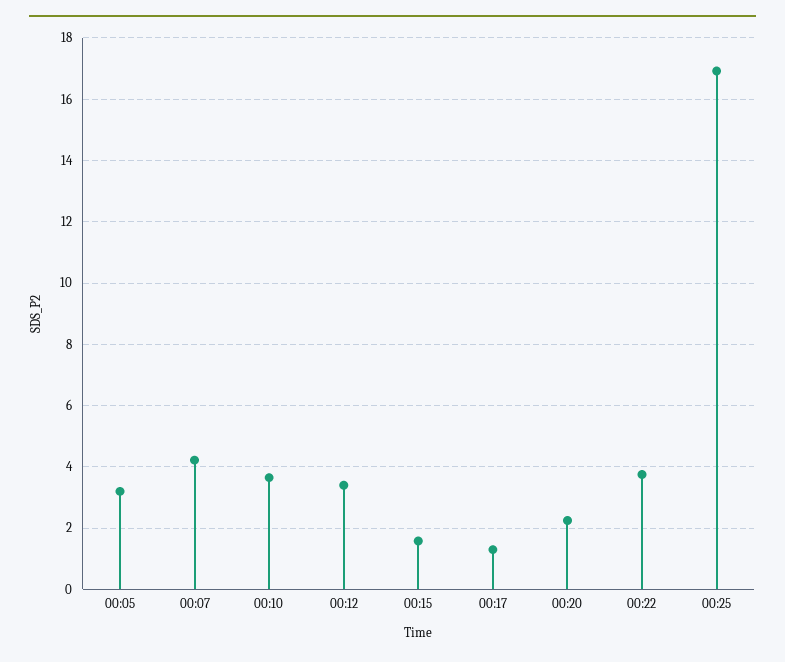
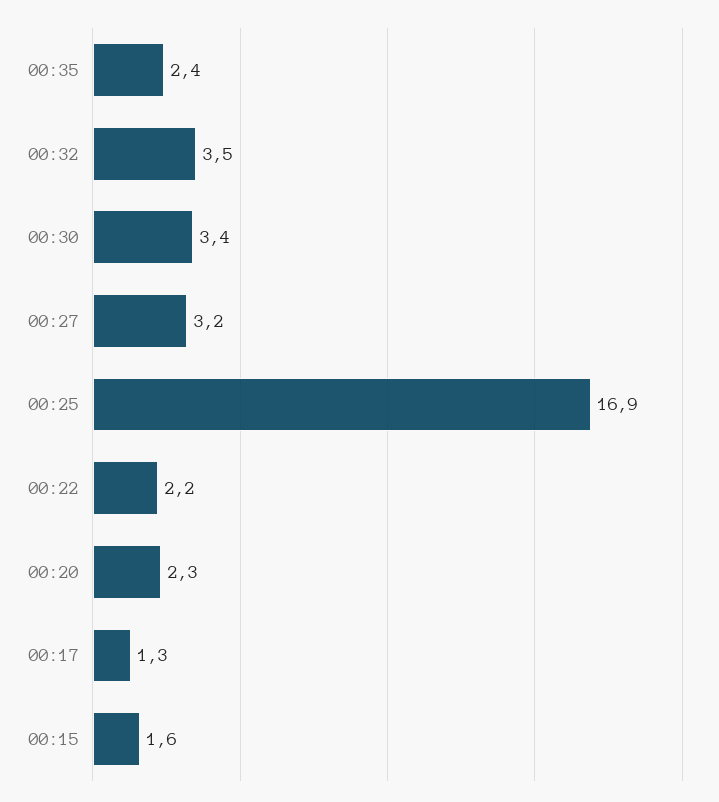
00:05: 3.2 -> none
00:07: 4.2 -> none
00:10: 3.6 -> none
00:12: 3.4 -> none
00:22: 3.8 -> 2.2
00:35: none -> 2.4
00:32: none -> 3.5
00:30: none -> 3.4
00:27: none -> 3.2

